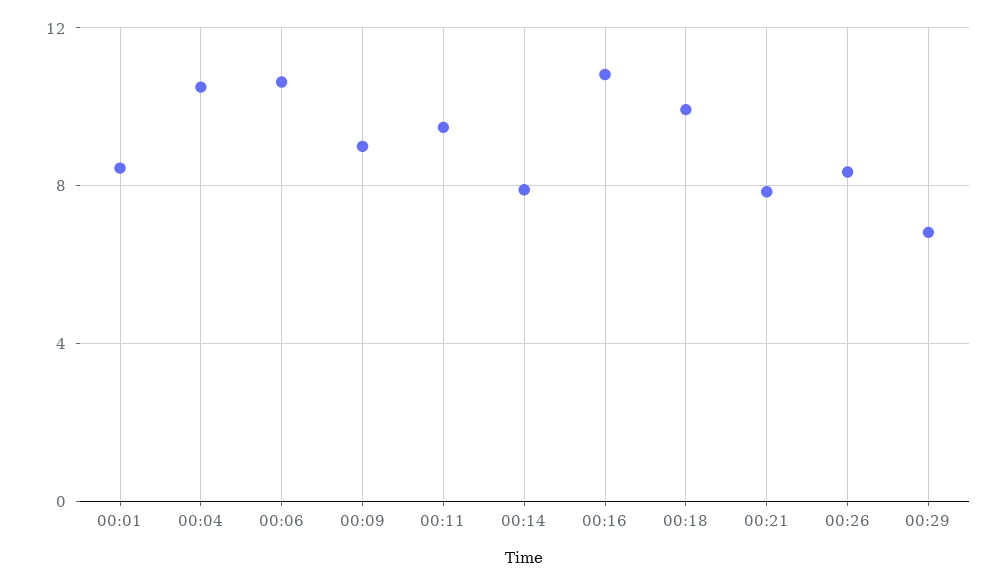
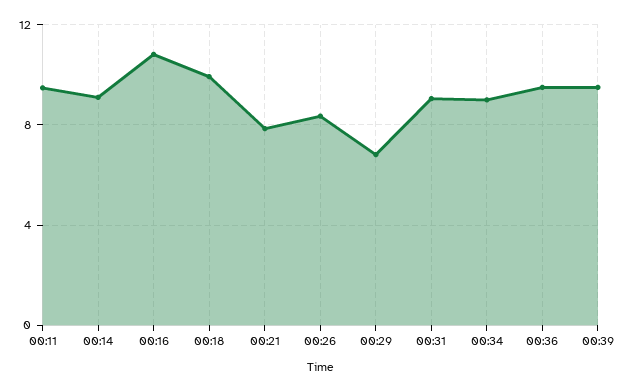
00:01: 8.5 -> none
00:04: 10.5 -> none
00:06: 10.5 -> none
00:09: 9 -> none
00:14: 8 -> 9
00:31: none -> 9
00:34: none -> 9
00:36: none -> 9.5
00:39: none -> 9.5

